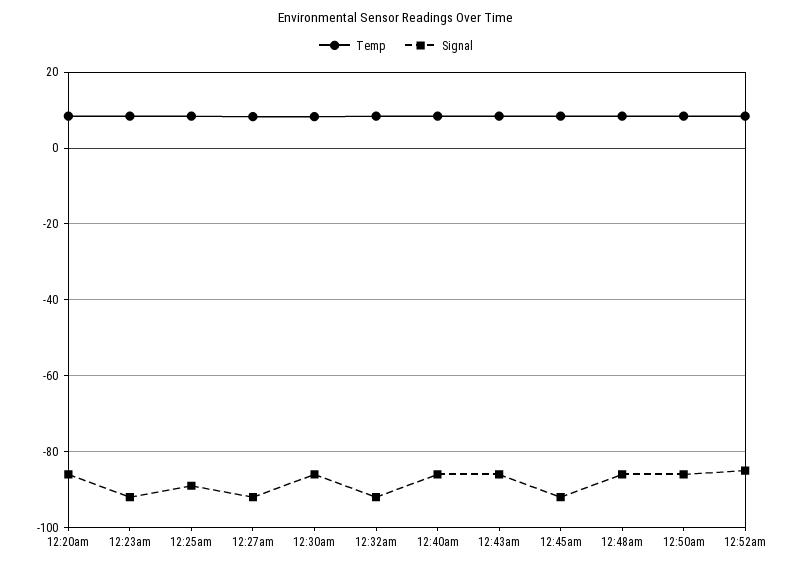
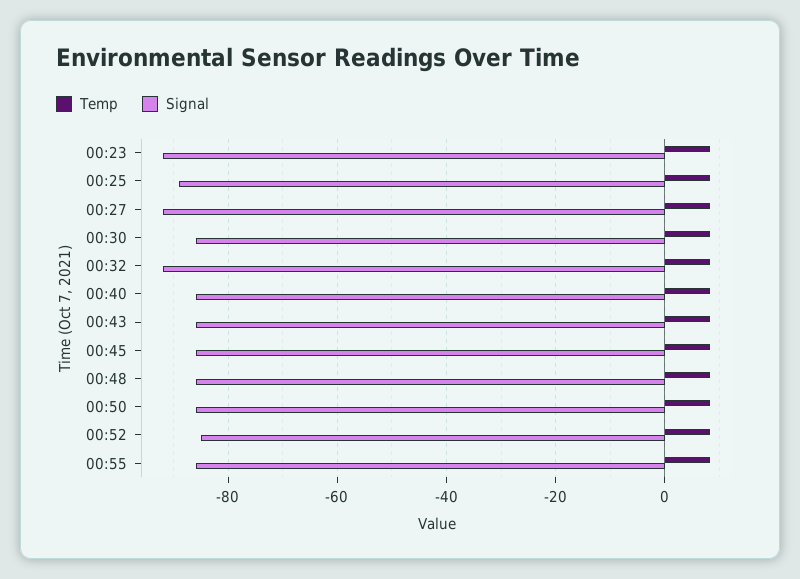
Temp, 12:20am: 8 -> none
Signal, 12:20am: -86 -> none
Signal, 12:45am: -92 -> -86
Temp, 00:55: none -> 8
Signal, 00:55: none -> -86

